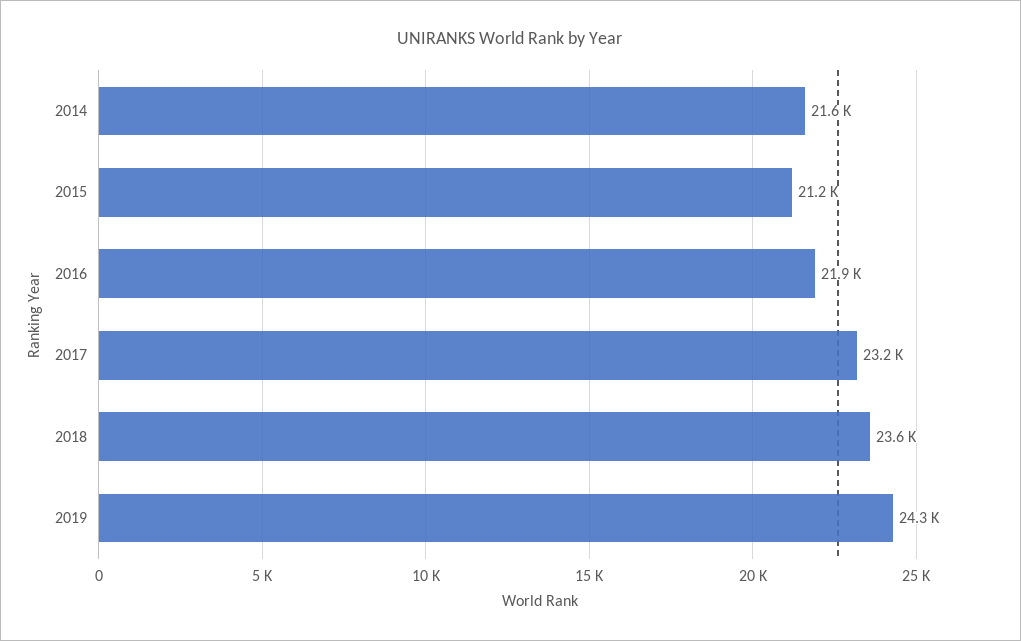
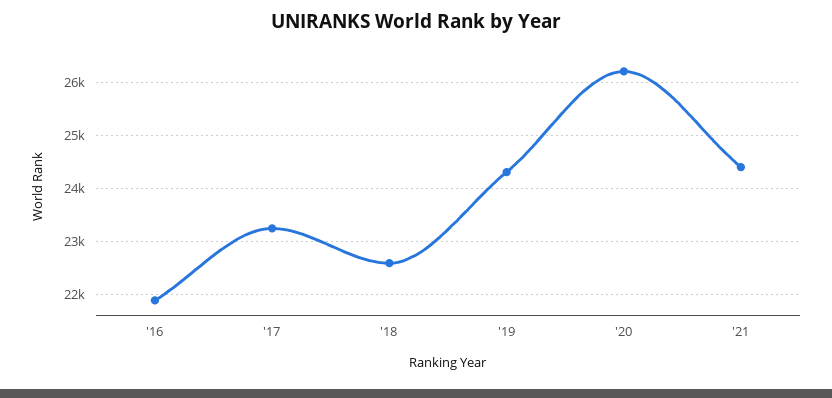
2014: 21600 -> none
2015: 21200 -> none
2018: 23600 -> 22600
'20: none -> 26200
'21: none -> 24400

